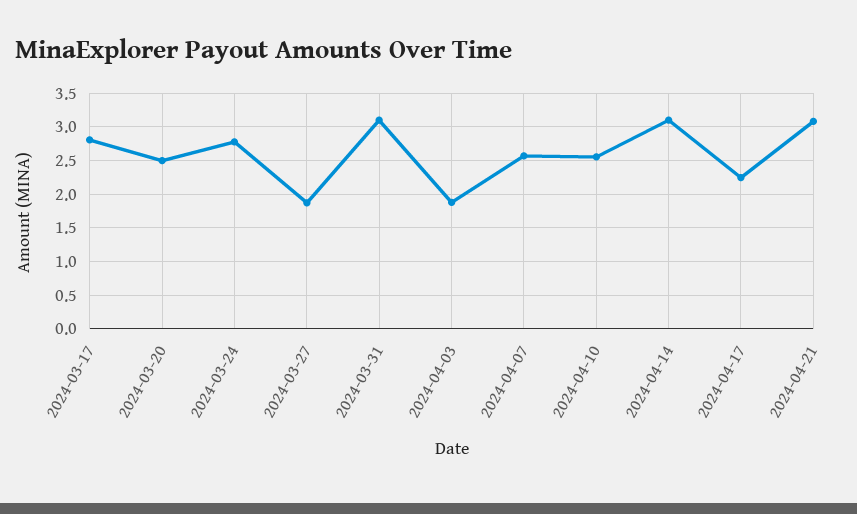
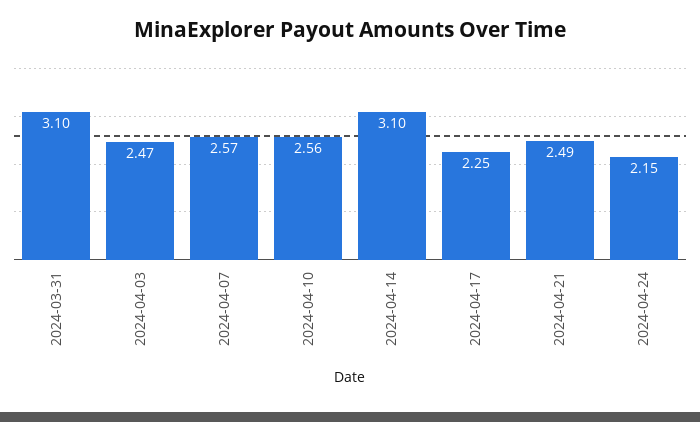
2024-03-17: 2.8 -> none
2024-03-20: 2.5 -> none
2024-03-24: 2.8 -> none
2024-03-27: 1.9 -> none
2024-04-03: 1.9 -> 2.47
2024-04-21: 3.1 -> 2.49
2024-04-24: none -> 2.15

